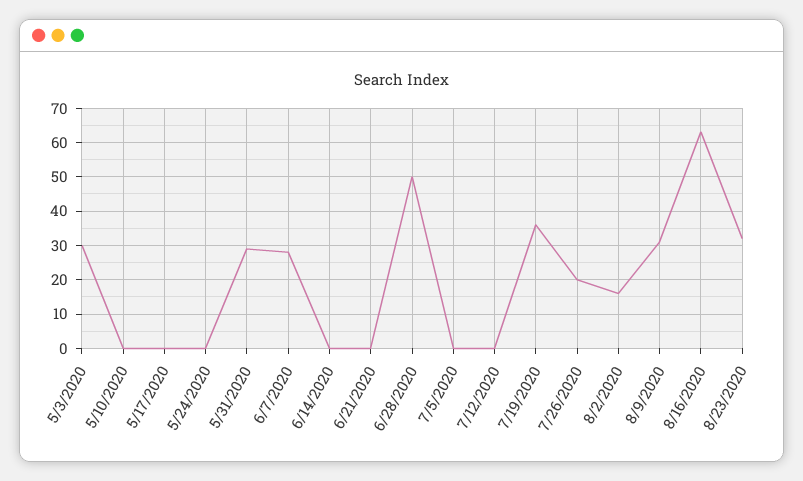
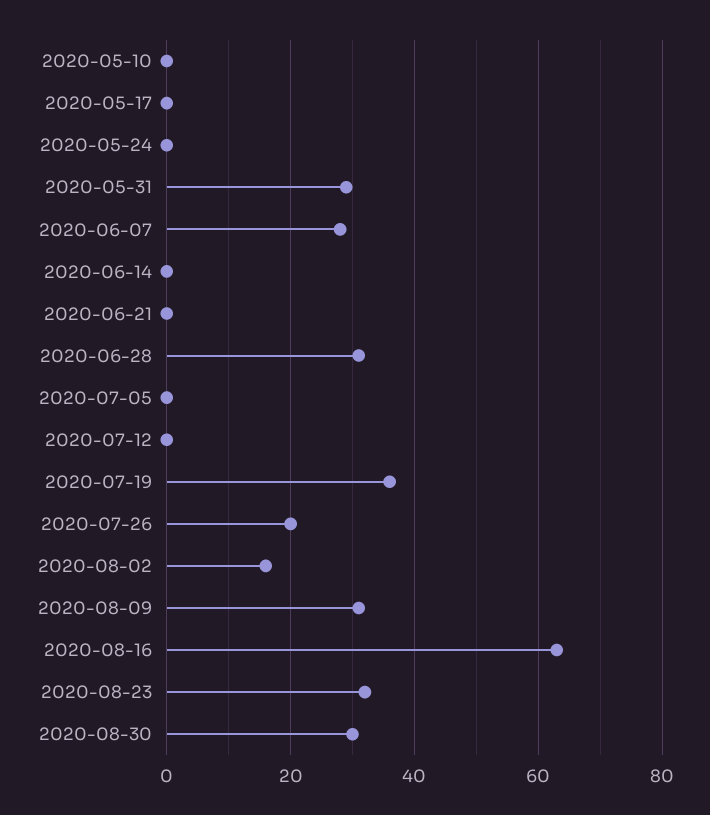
5/3/2020: 30 -> none
6/28/2020: 50 -> 30
2020-08-30: none -> 30

